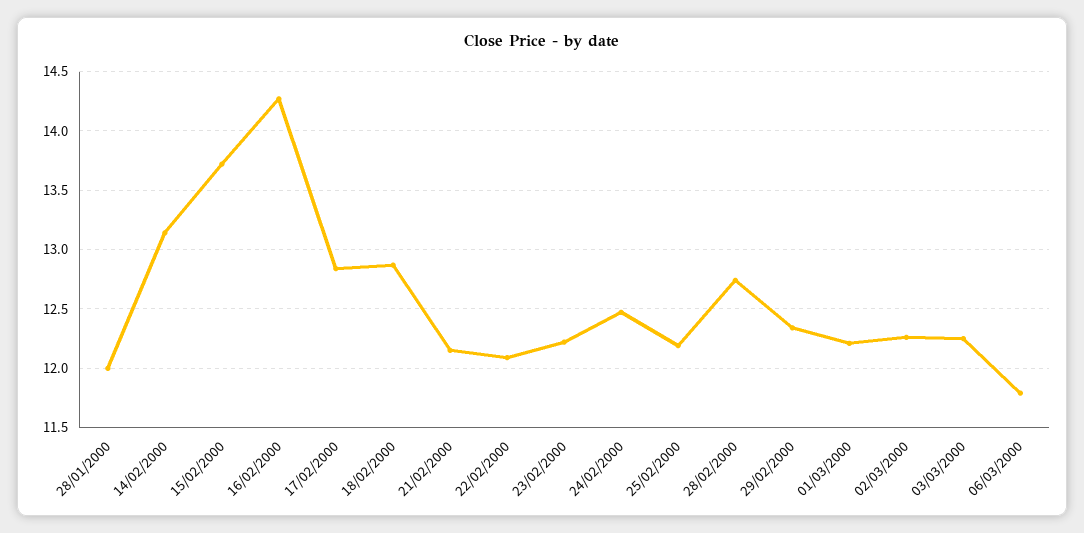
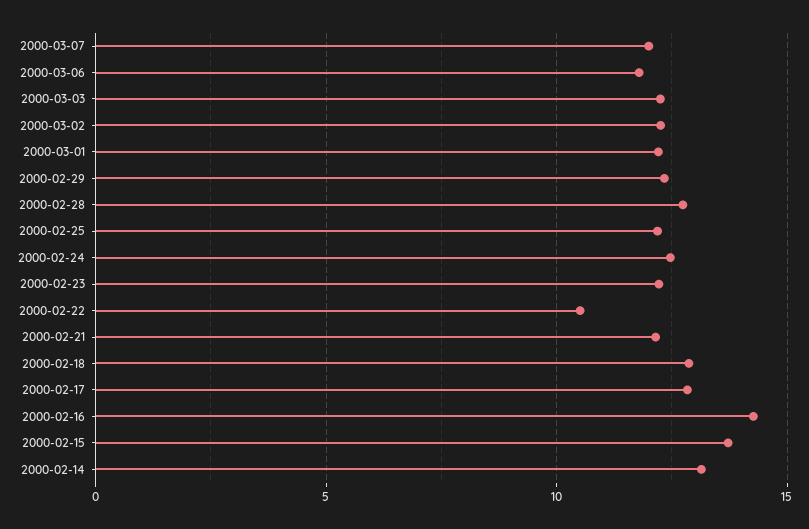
28/01/2000: 12 -> none
22/02/2000: 12.1 -> 10.5
2000-03-07: none -> 12

